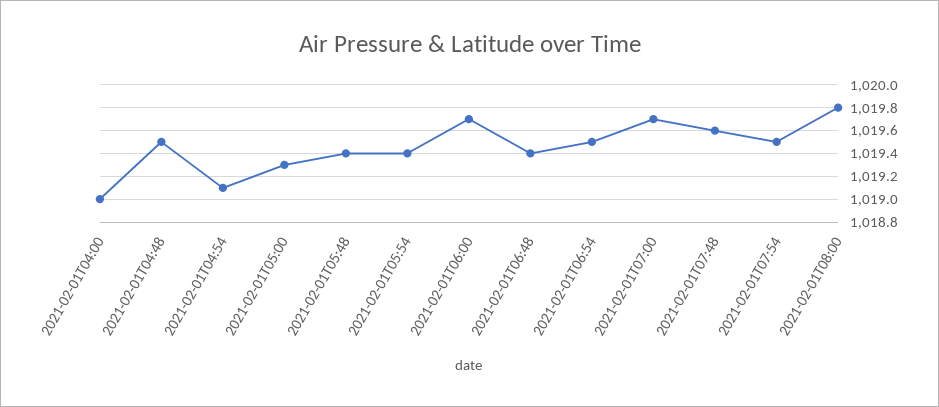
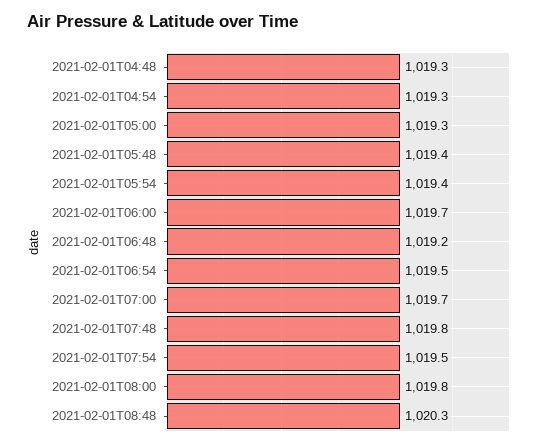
2021-02-01T04:00: 1019 -> none
2021-02-01T04:48: 1019.5 -> 1019.3
2021-02-01T04:54: 1019.1 -> 1019.3
2021-02-01T06:48: 1019.4 -> 1019.2
2021-02-01T07:48: 1019.6 -> 1019.8
2021-02-01T08:48: none -> 1020.3

